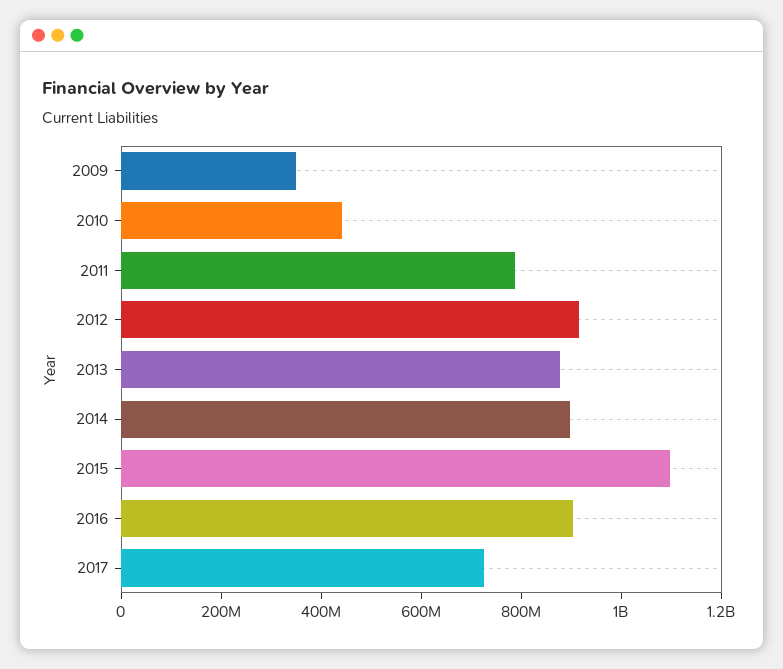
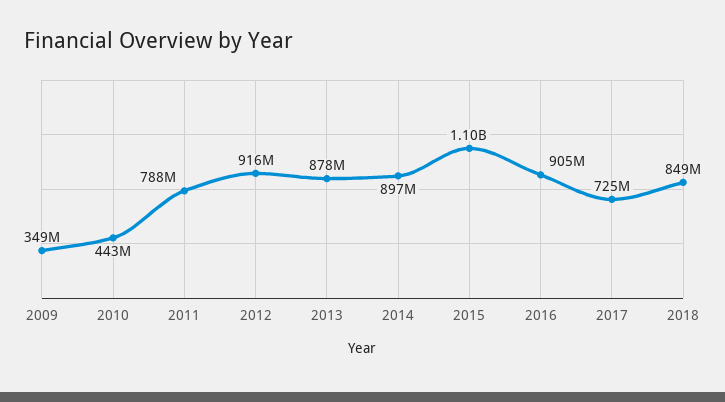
2018: none -> 849000000

